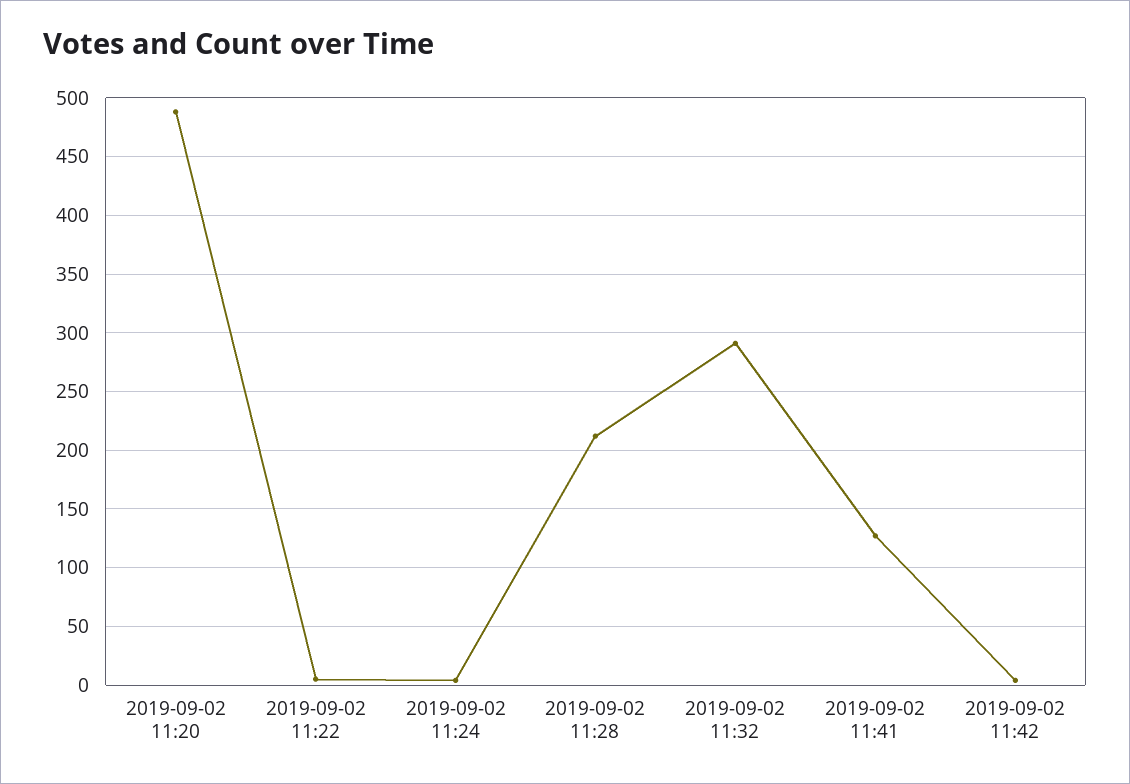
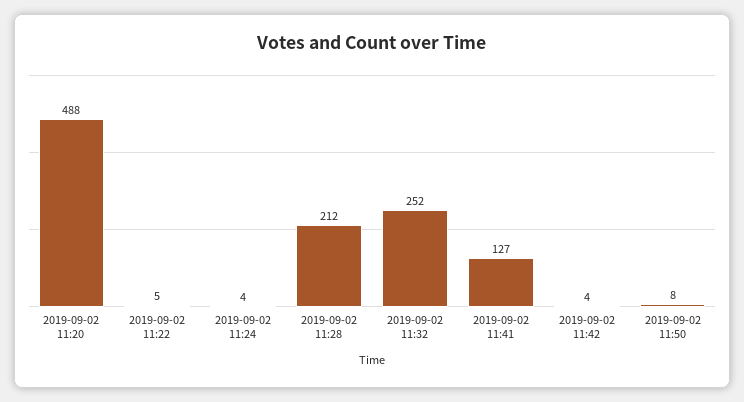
2019-09-02 11:32: 290 -> 252
2019-09-02 11:50: none -> 8

